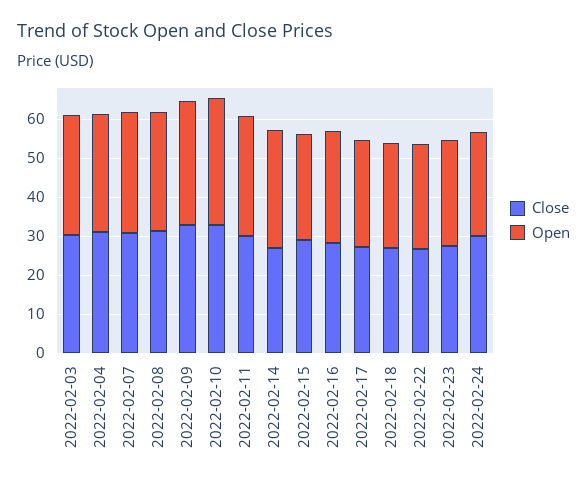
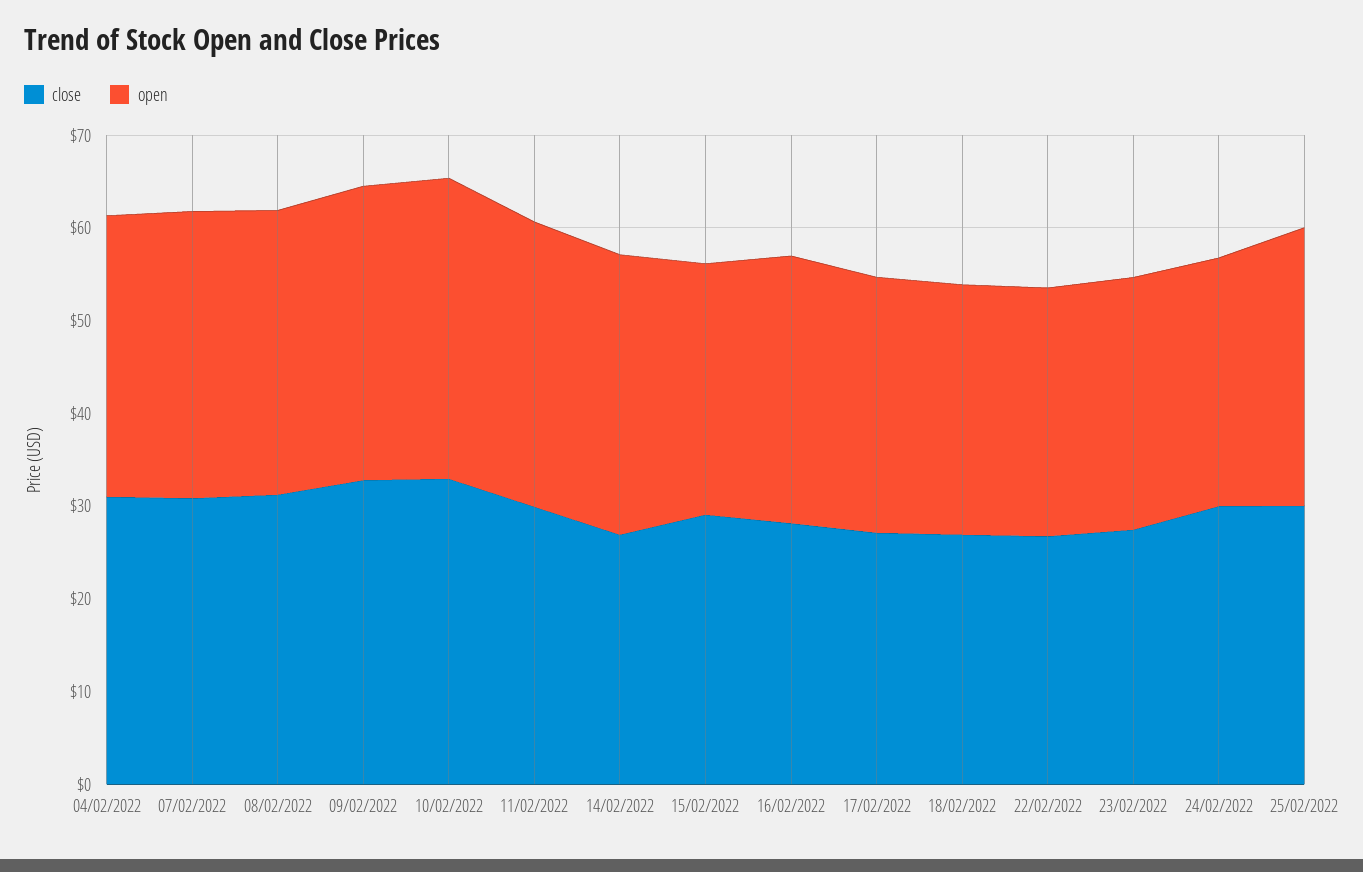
Close, 2022-02-03: 30 -> none
Open, 2022-02-03: 30 -> none
Close, 25/02/2022: none -> 30
Open, 25/02/2022: none -> 30

